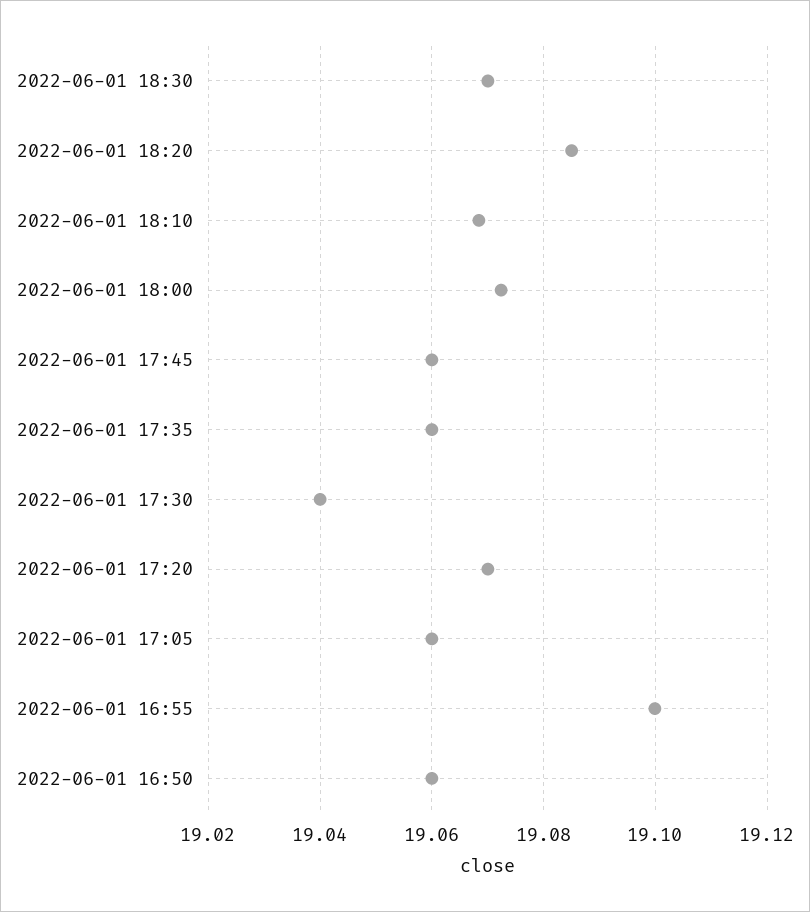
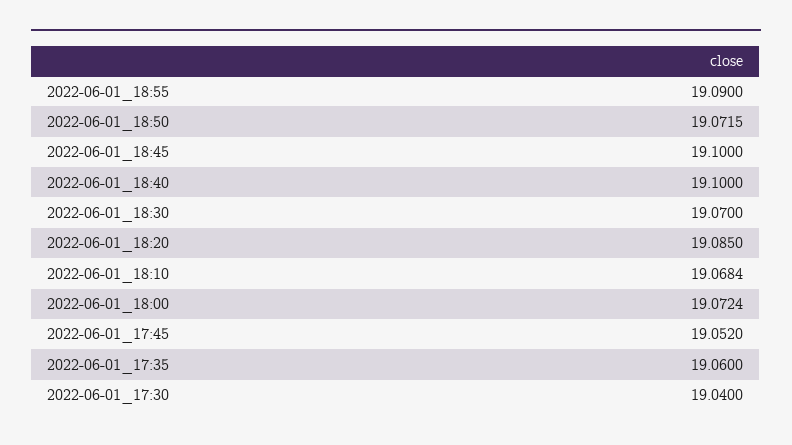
2022-06-01 17:45: 19.06 -> 19.052
2022-06-01 17:20: 19.07 -> none
2022-06-01 17:05: 19.06 -> none
2022-06-01 16:55: 19.1 -> none
2022-06-01 16:50: 19.06 -> none
2022-06-01_18:55: none -> 19.09
2022-06-01_18:50: none -> 19.0715
2022-06-01_18:45: none -> 19.1
2022-06-01_18:40: none -> 19.1

